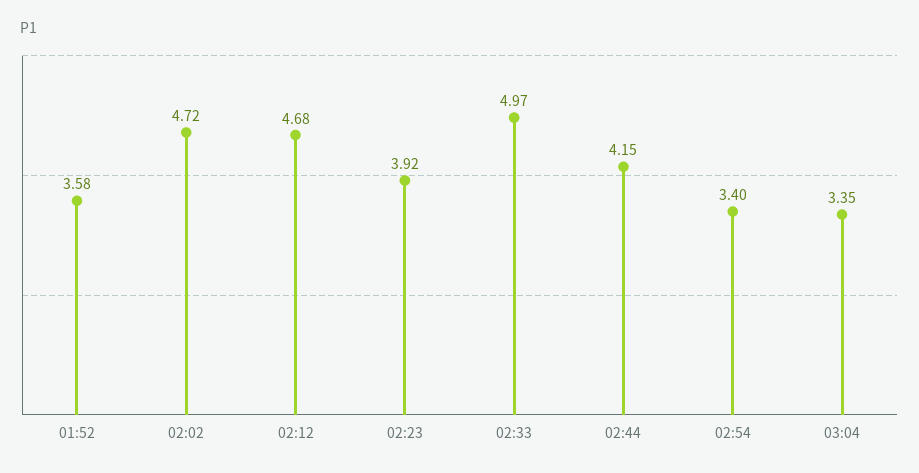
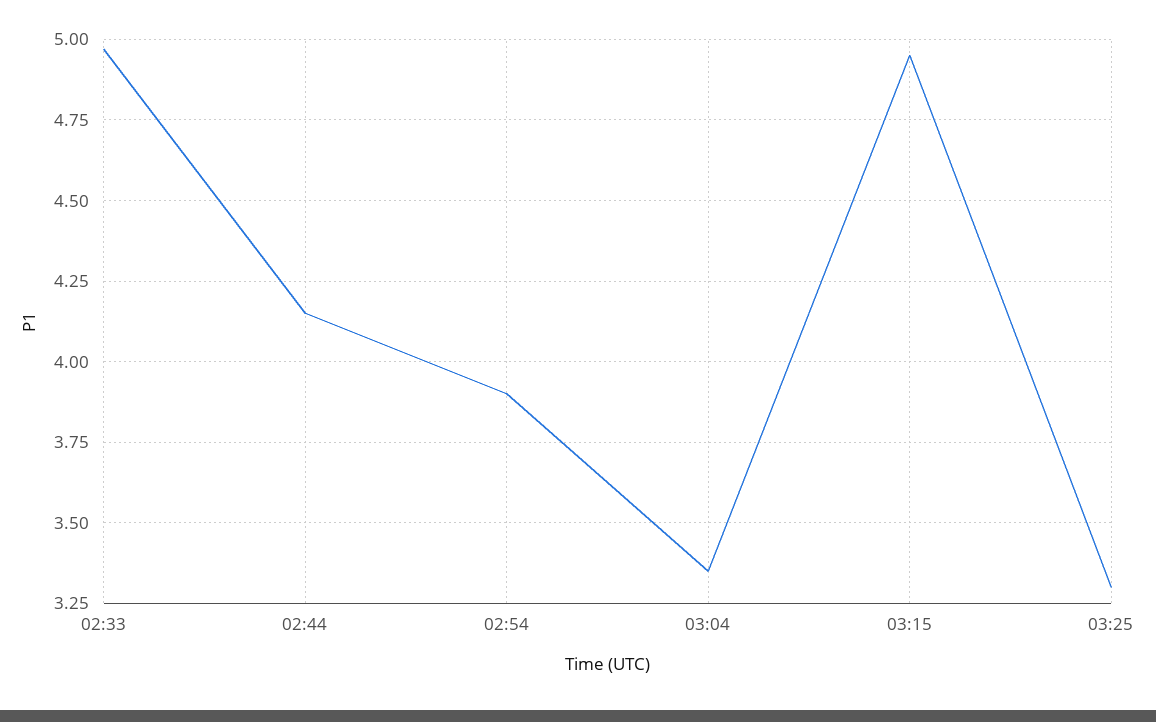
01:52: 3.58 -> none
02:02: 4.72 -> none
02:12: 4.68 -> none
02:23: 3.92 -> none
02:54: 3.4 -> 3.9
03:15: none -> 4.95
03:25: none -> 3.3

